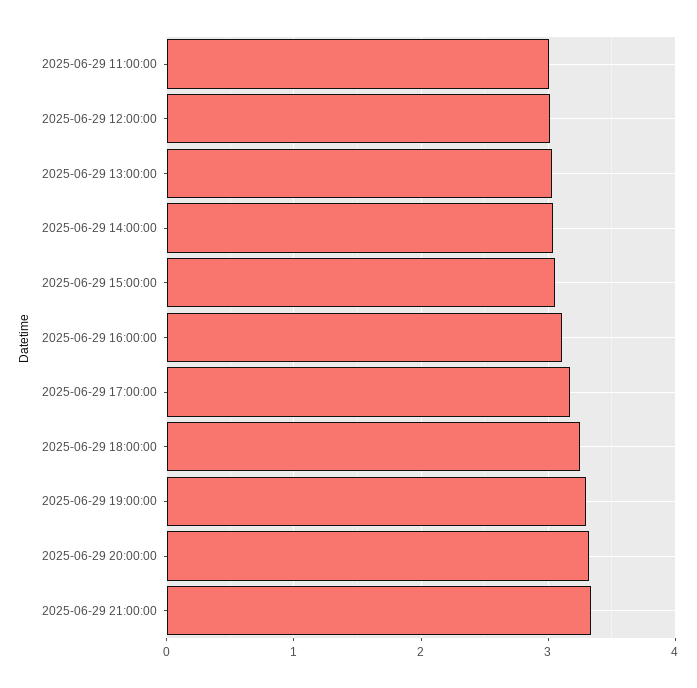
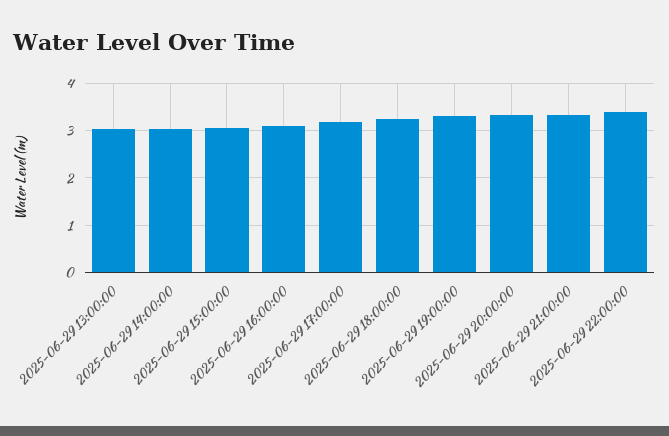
2025-06-29 11:00:00: 3 -> none
2025-06-29 12:00:00: 3 -> none
2025-06-29 22:00:00: none -> 3.4

